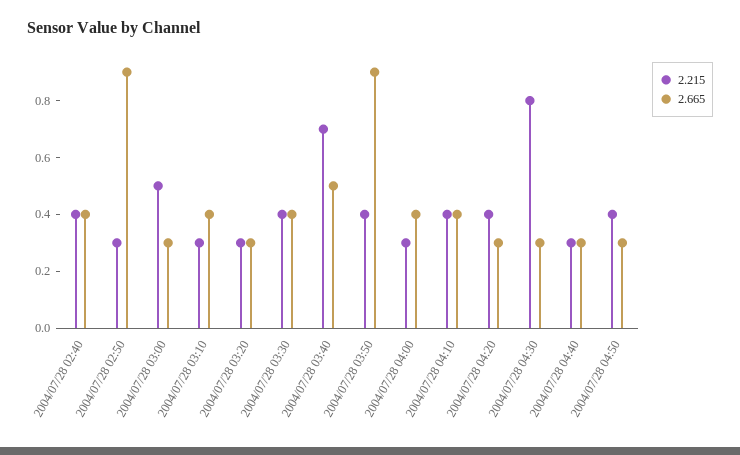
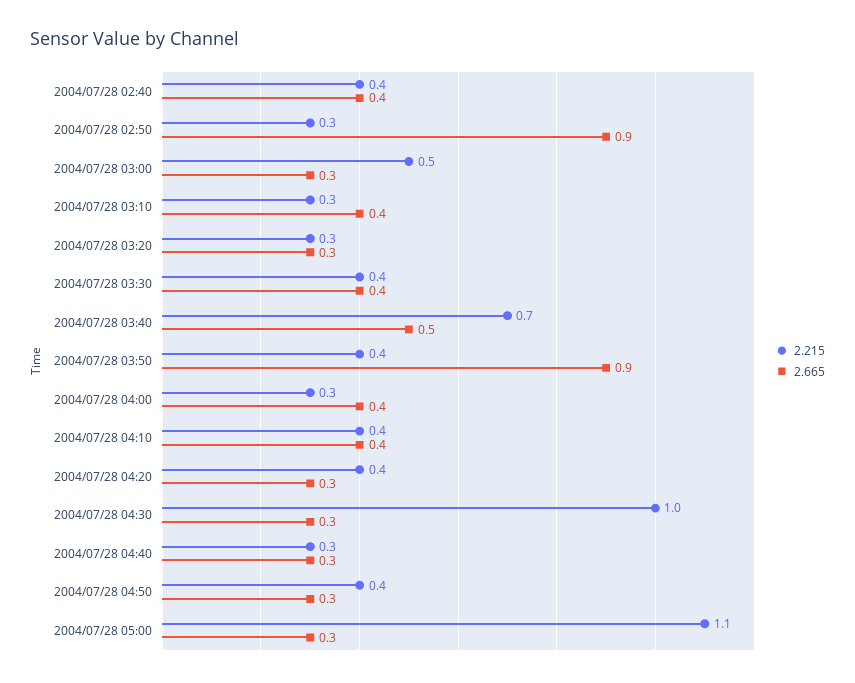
2.215, 2004/07/28 04:30: 0.8 -> 1
2.215, 2004/07/28 05:00: none -> 1.1
2.665, 2004/07/28 05:00: none -> 0.3

